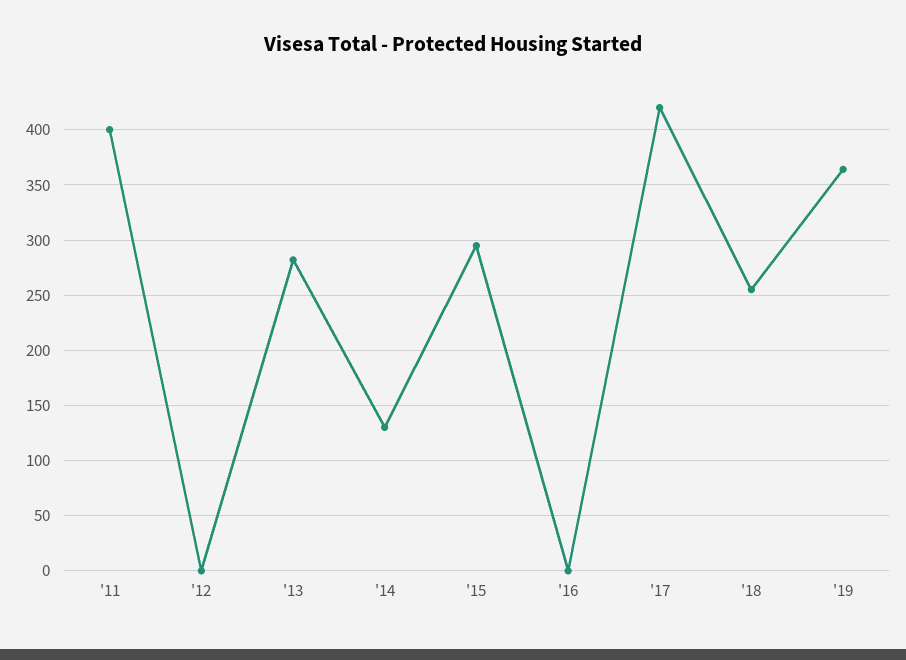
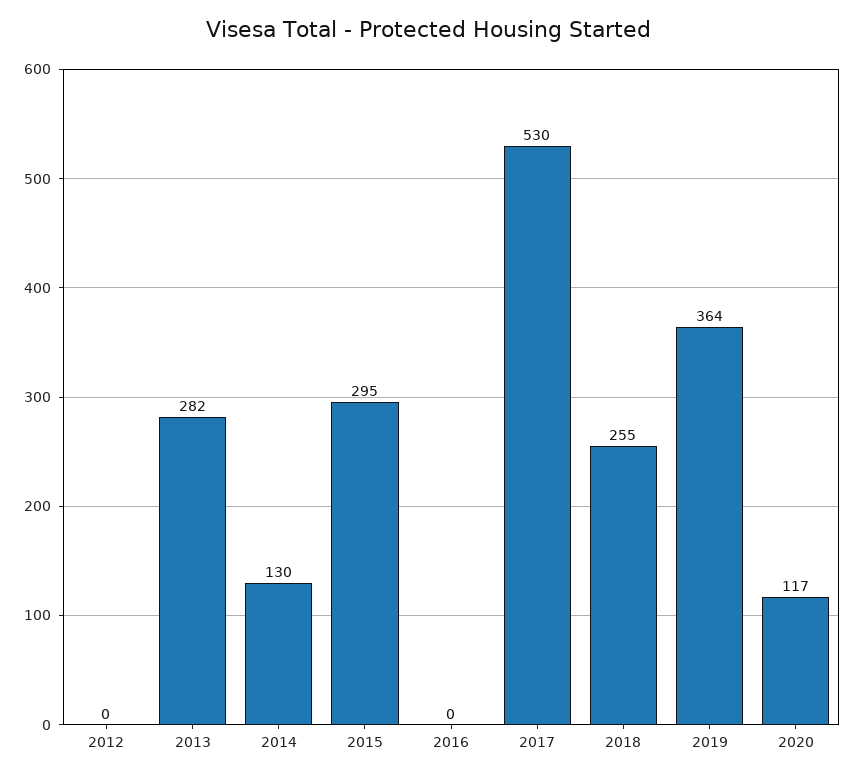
'11: 400 -> none
'17: 420 -> 530
2020: none -> 117

